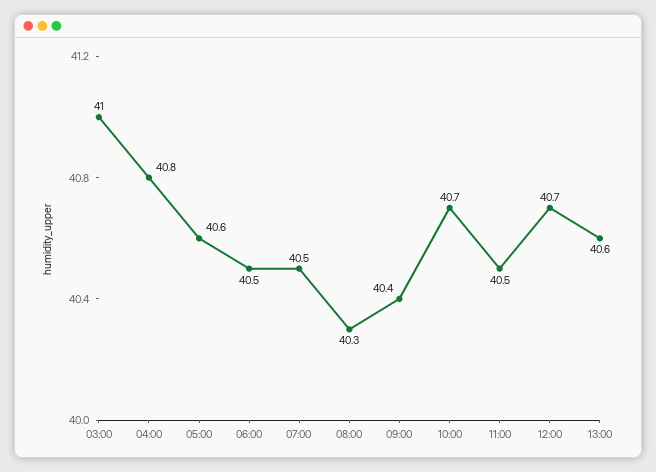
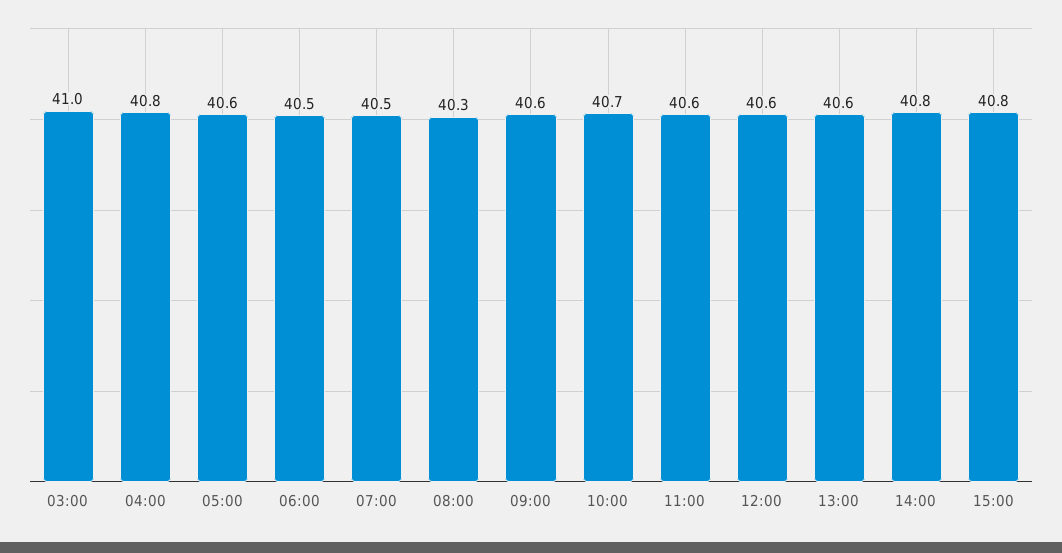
09:00: 40.4 -> 40.6
11:00: 40.5 -> 40.6
12:00: 40.7 -> 40.6
14:00: none -> 40.8
15:00: none -> 40.8

